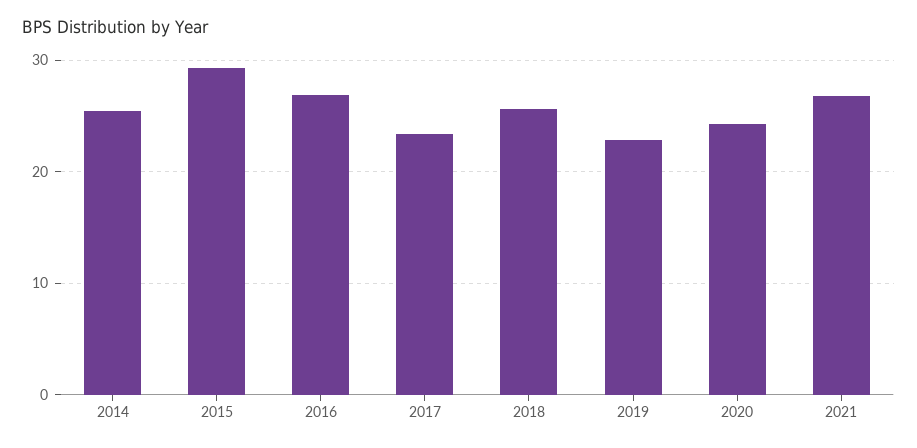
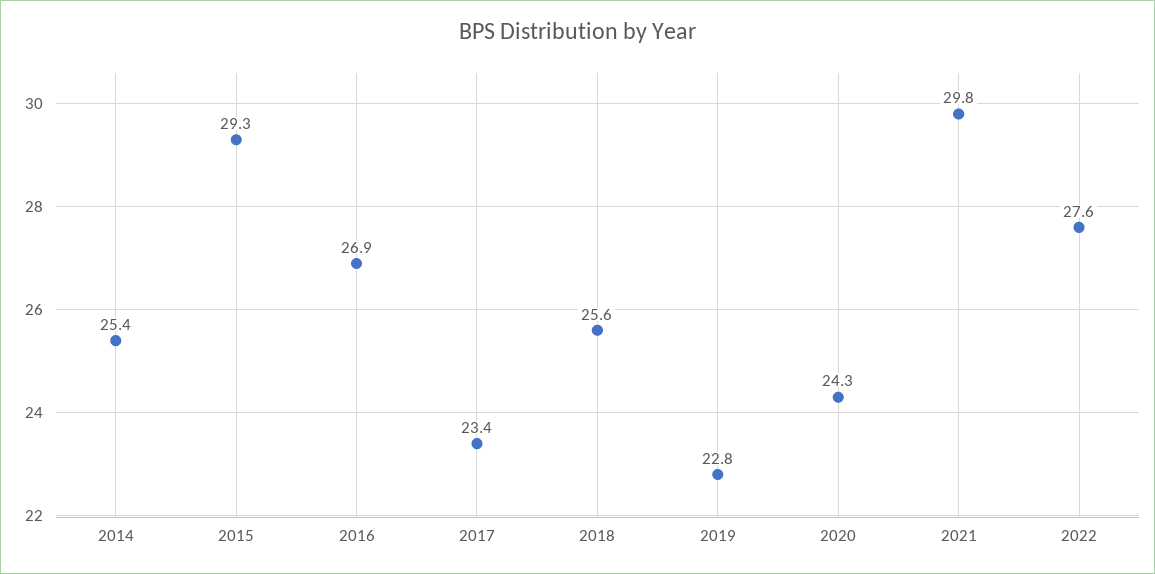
2021: 27 -> 29.8
2022: none -> 27.6

